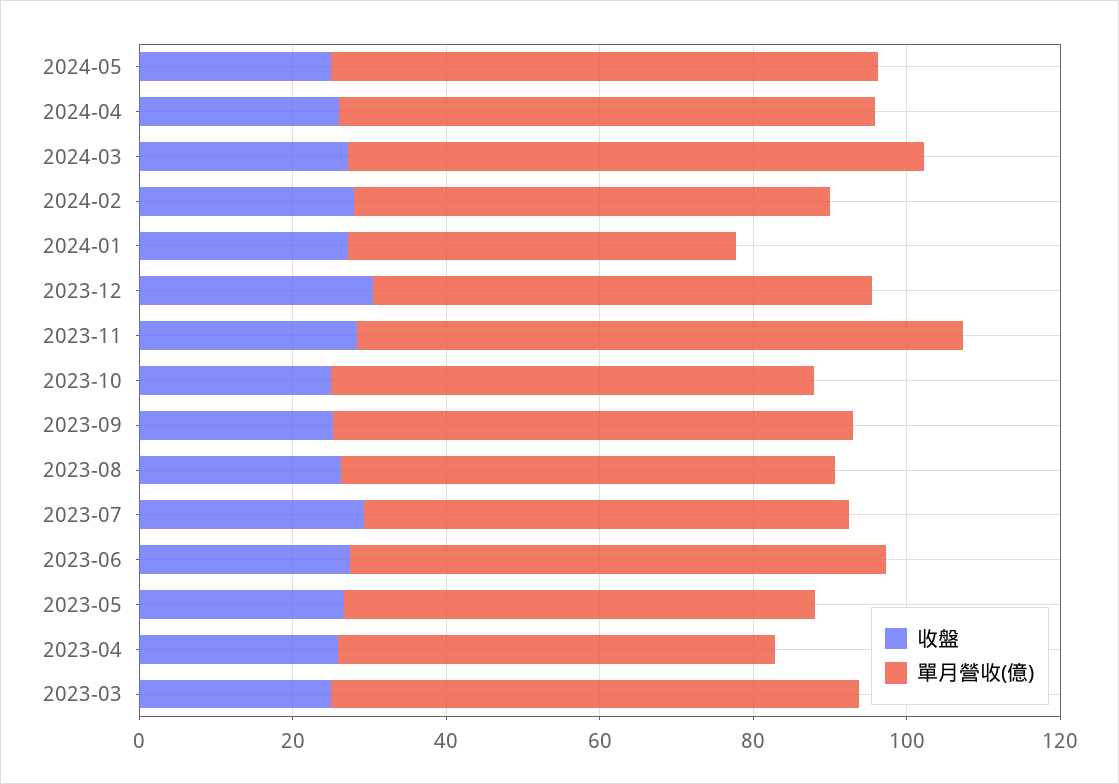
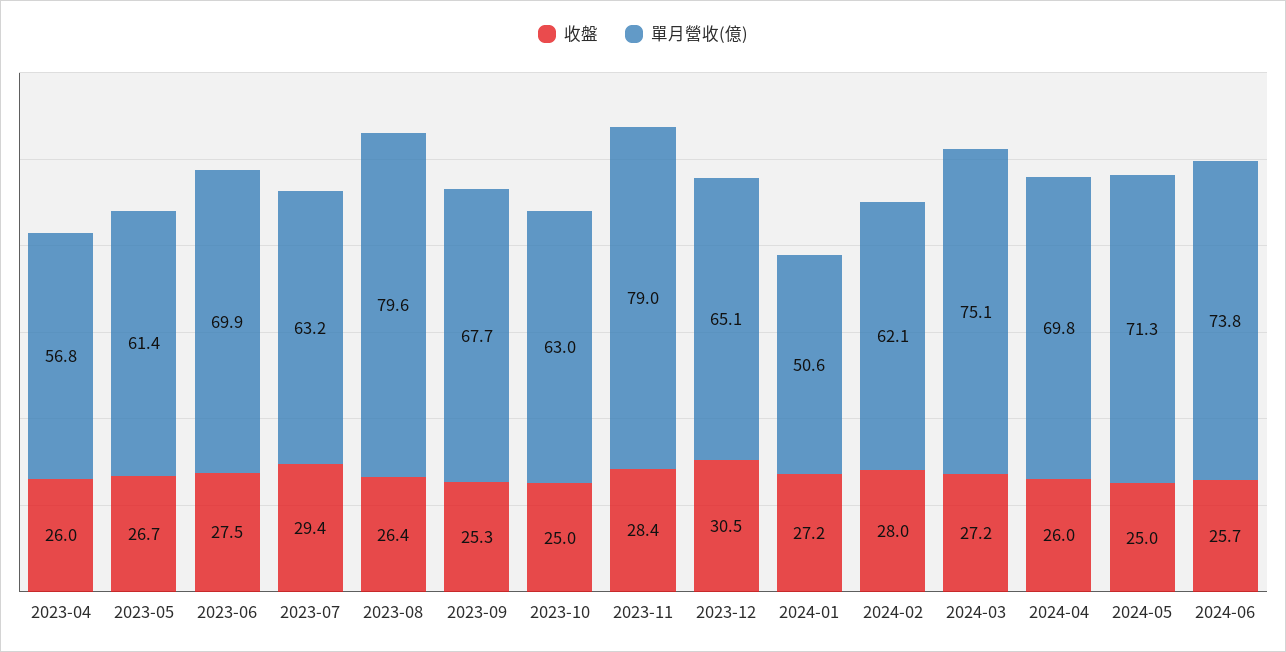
單月營收(億), 2023-08: 65 -> 79.6
收盤, 2023-03: 25 -> none
單月營收(億), 2023-03: 70 -> none
收盤, 2024-06: none -> 25.7
單月營收(億), 2024-06: none -> 73.8

